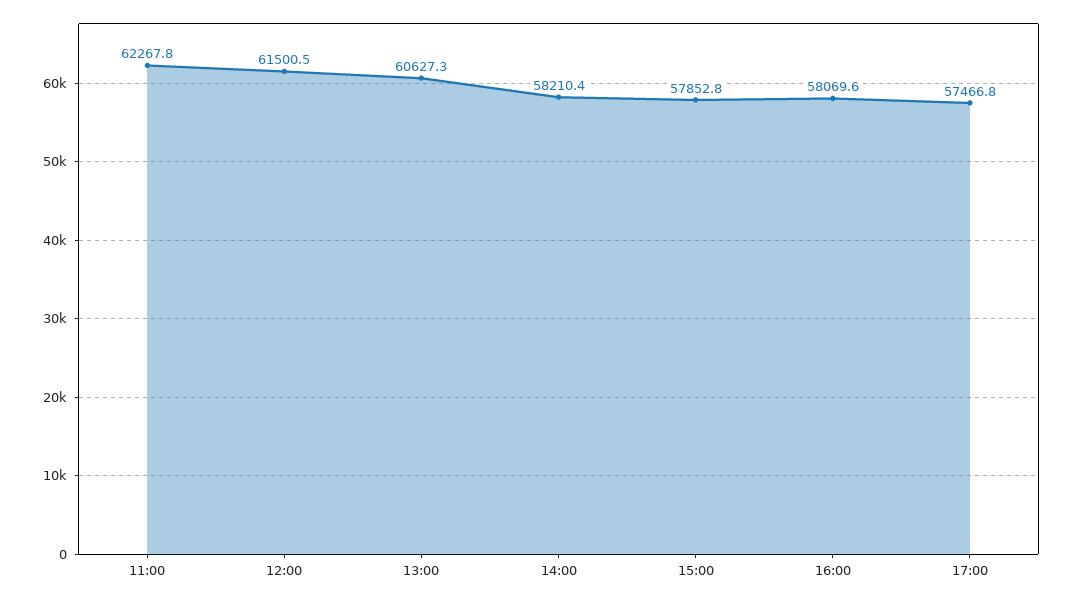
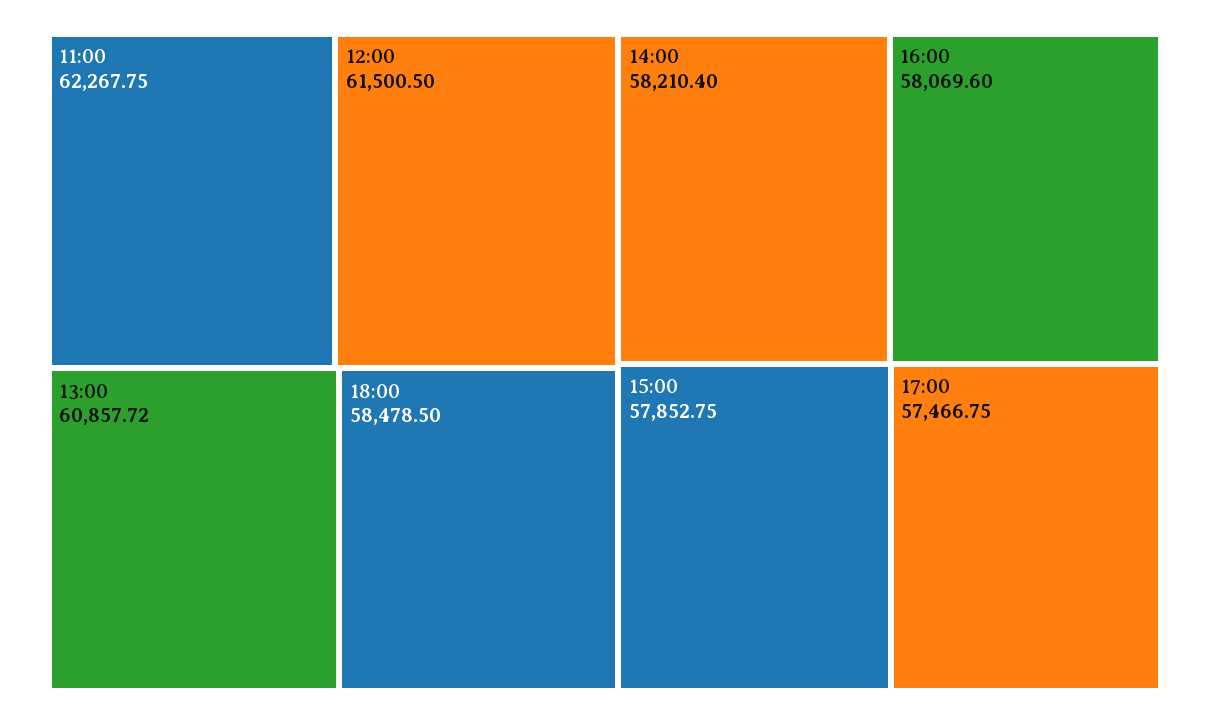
13:00: 60627.3 -> 60857.72
18:00: none -> 58478.5

